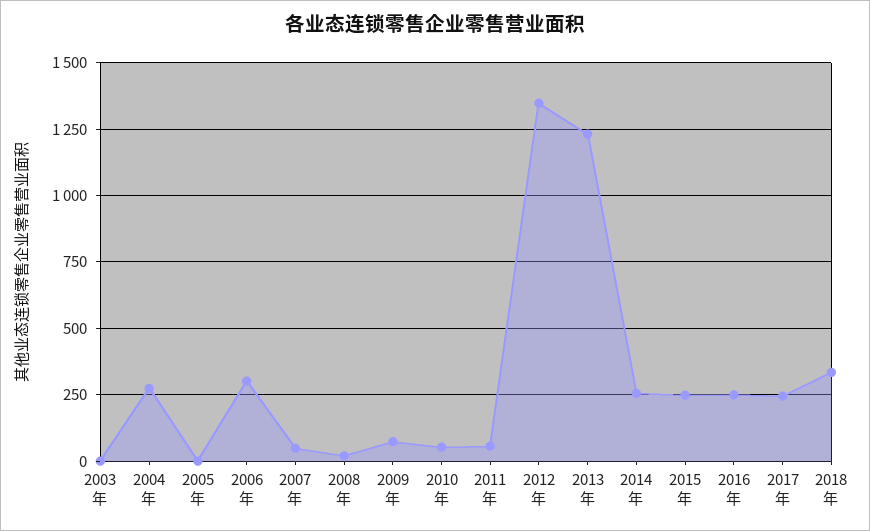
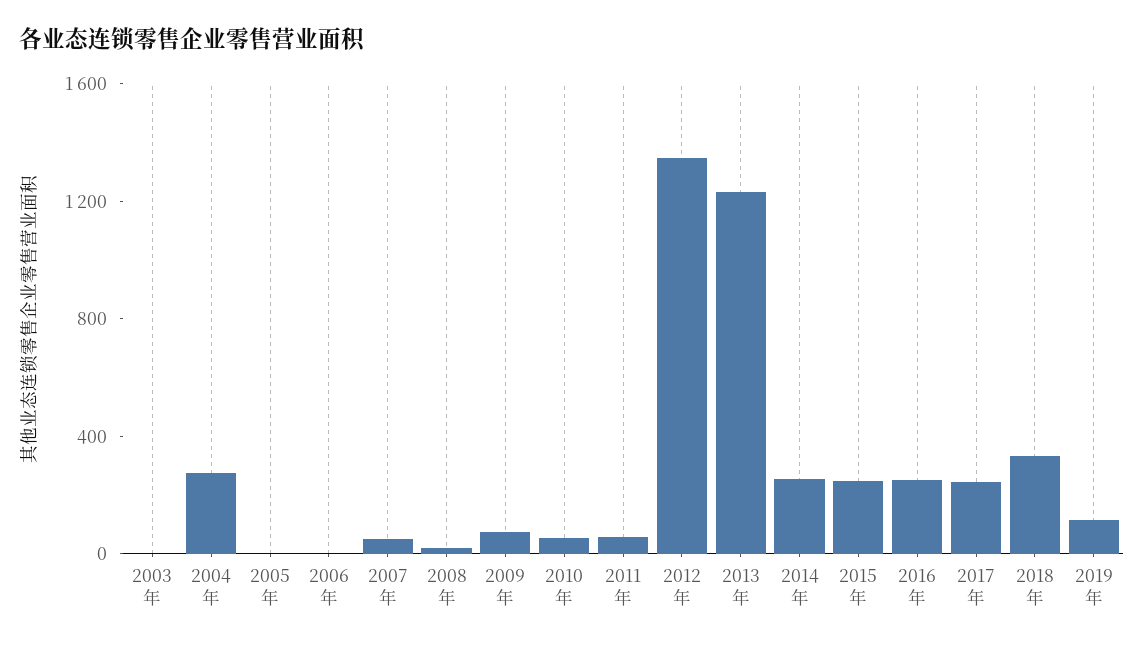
2006年: 300 -> 0
2019年: none -> 100

